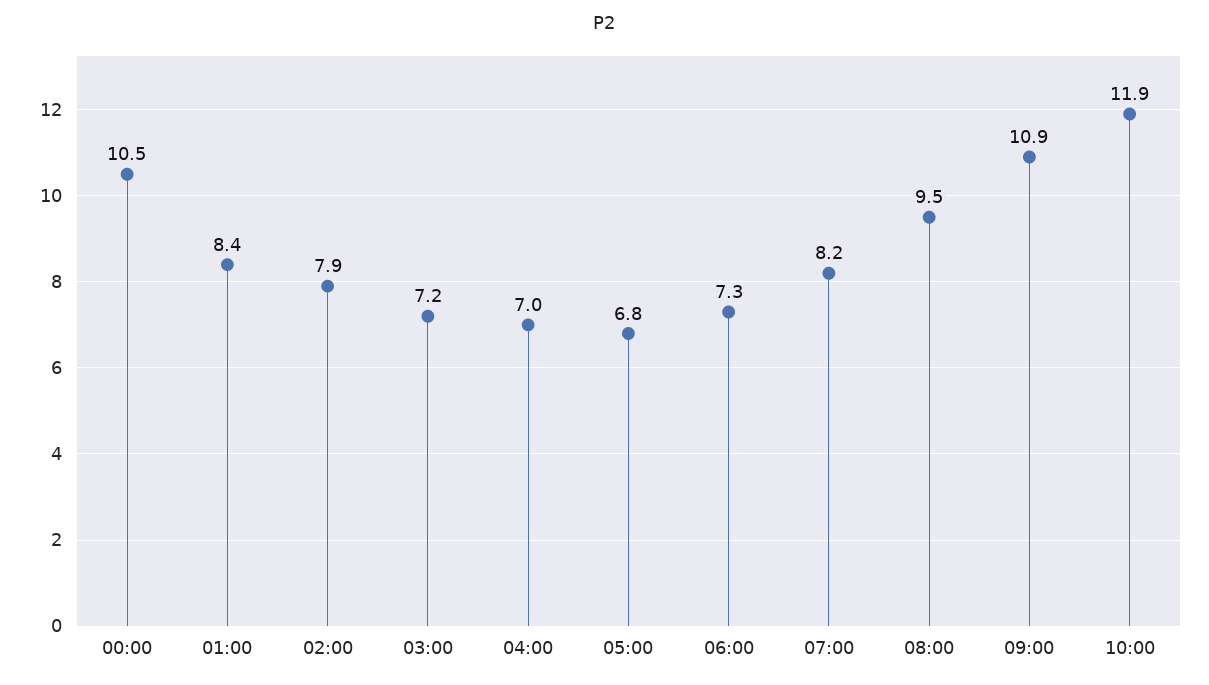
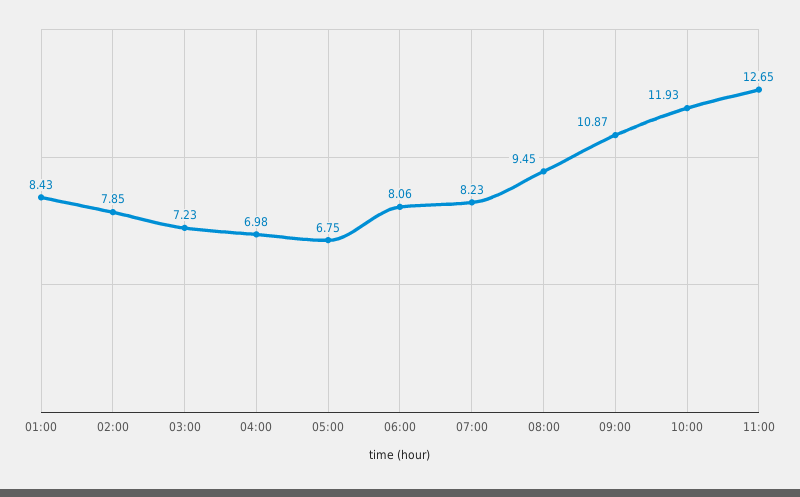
00:00: 10.5 -> none
06:00: 7.3 -> 8.06
11:00: none -> 12.65

